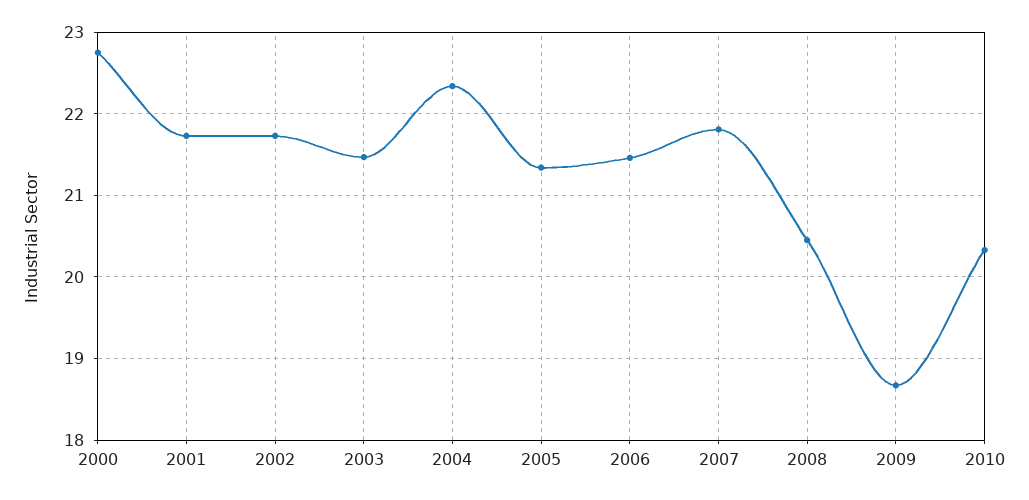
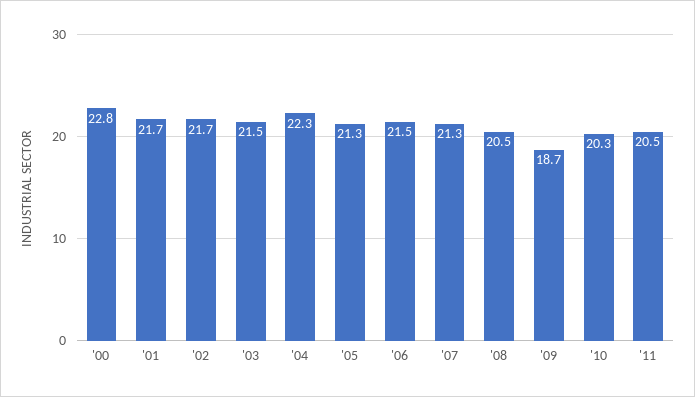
2007: 21.8 -> 21.3
'11: none -> 20.5

